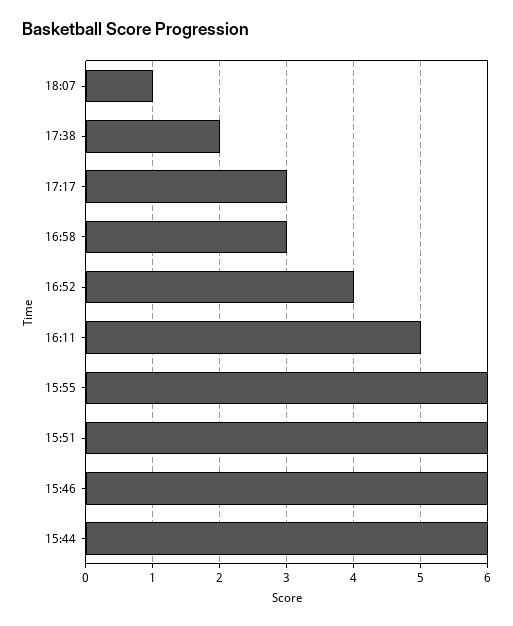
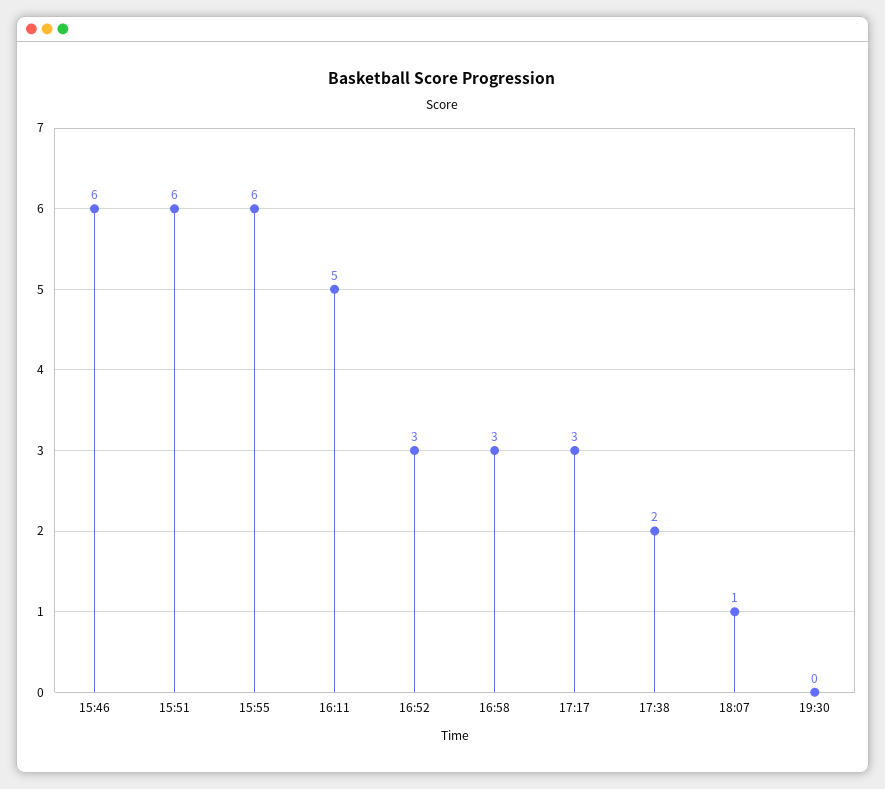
16:52: 4 -> 3
15:44: 6 -> none
19:30: none -> 0

